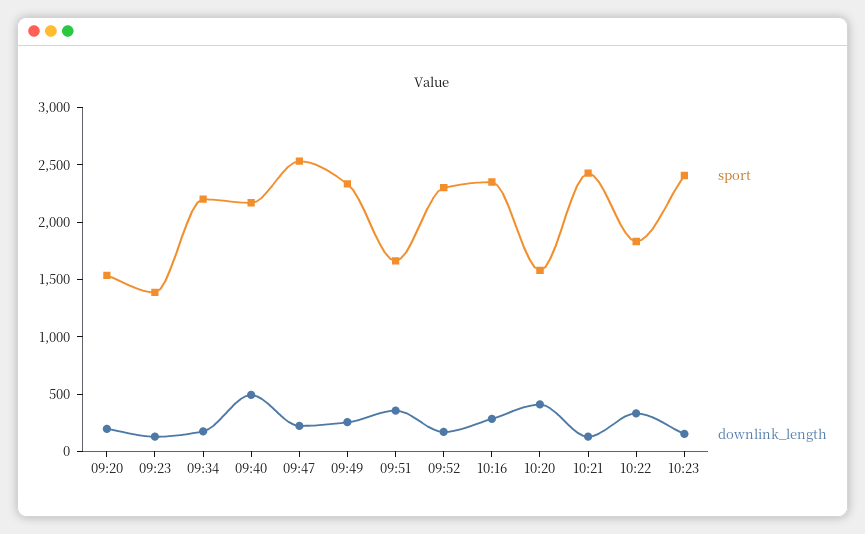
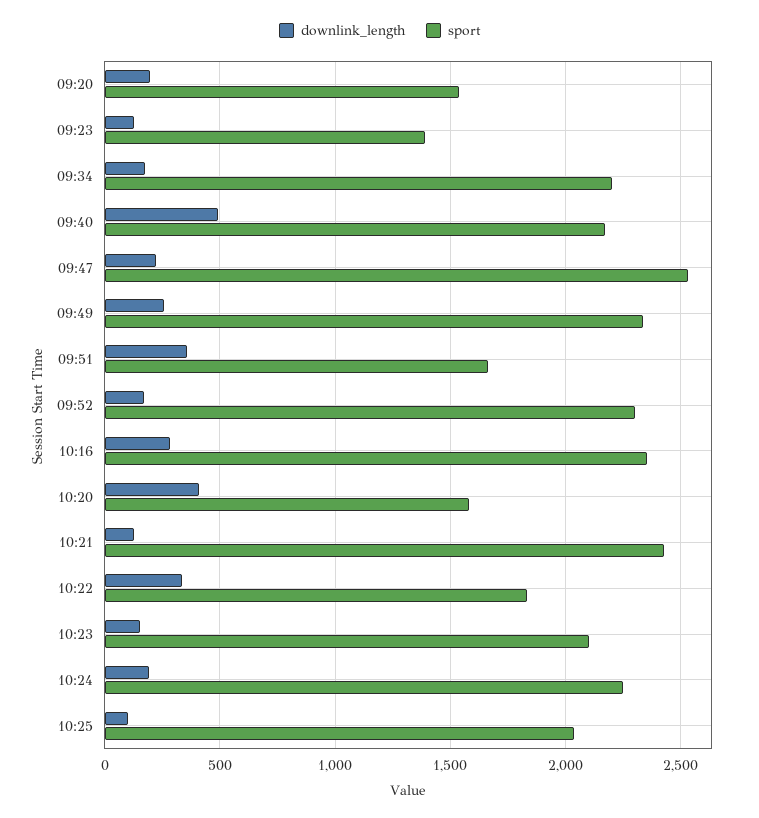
sport, 10:23: 2400 -> 2100
downlink_length, 10:24: none -> 200
sport, 10:24: none -> 2250
downlink_length, 10:25: none -> 100
sport, 10:25: none -> 2050

